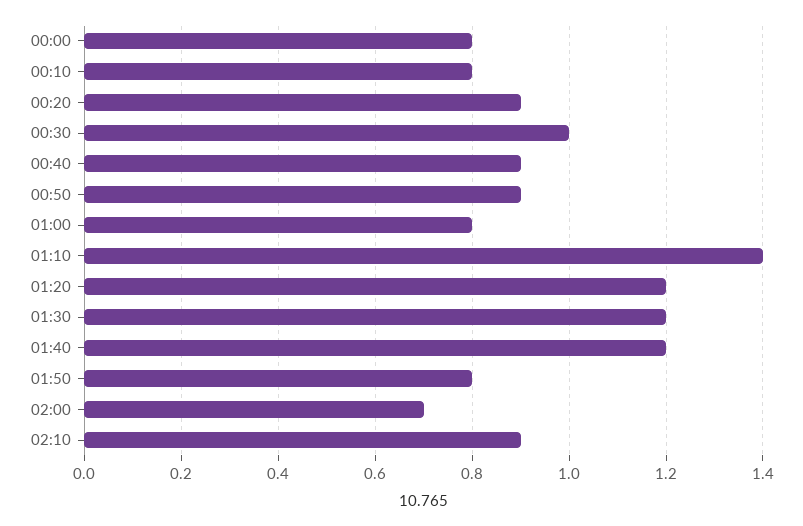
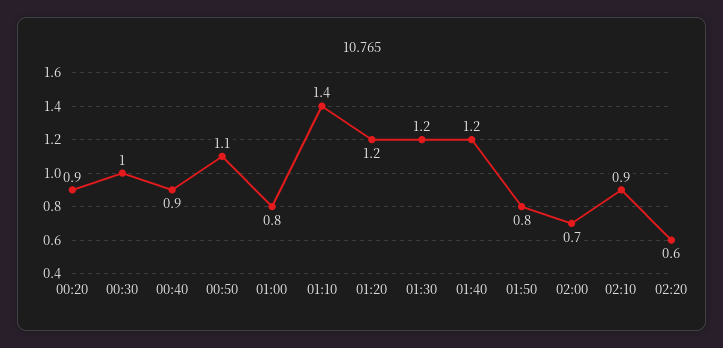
00:00: 0.8 -> none
00:10: 0.8 -> none
00:50: 0.9 -> 1.1
02:20: none -> 0.6

